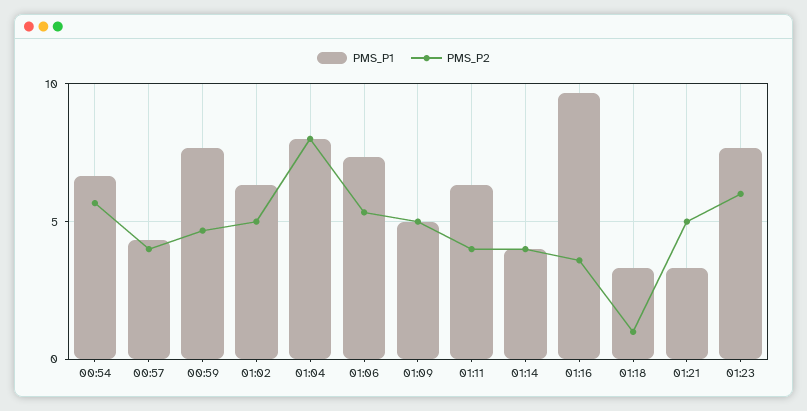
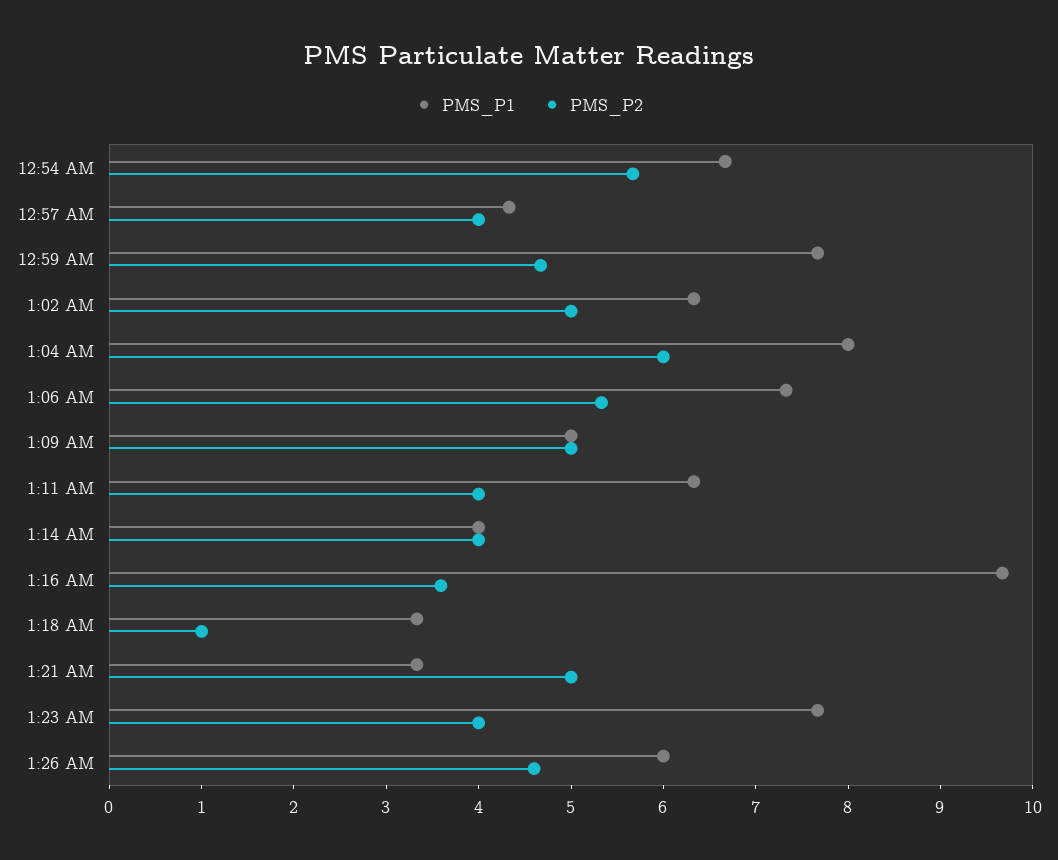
PMS_P2, 01:04: 8 -> 6
PMS_P2, 01:23: 6 -> 4
PMS_P1, 1:26 AM: none -> 6
PMS_P2, 1:26 AM: none -> 4.6

